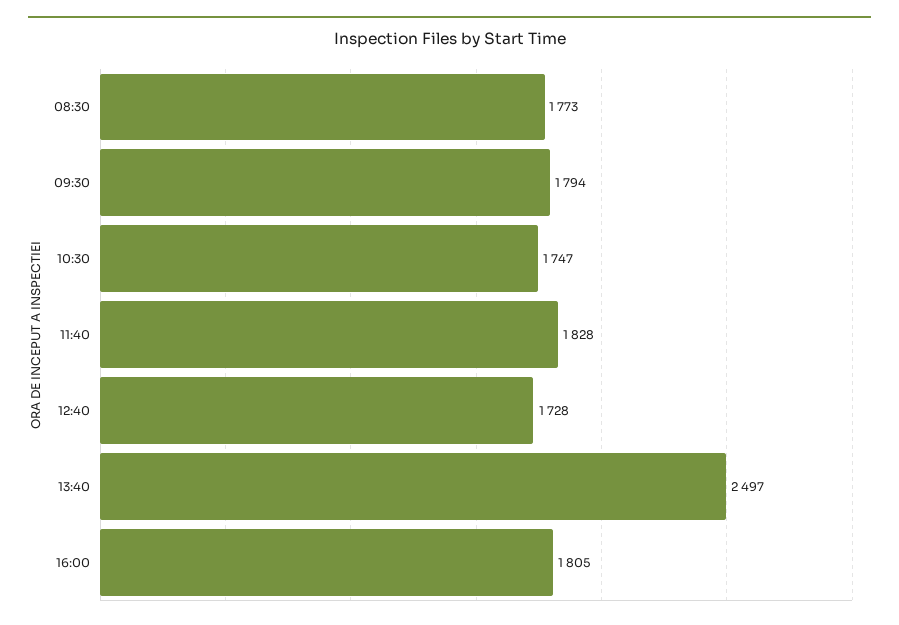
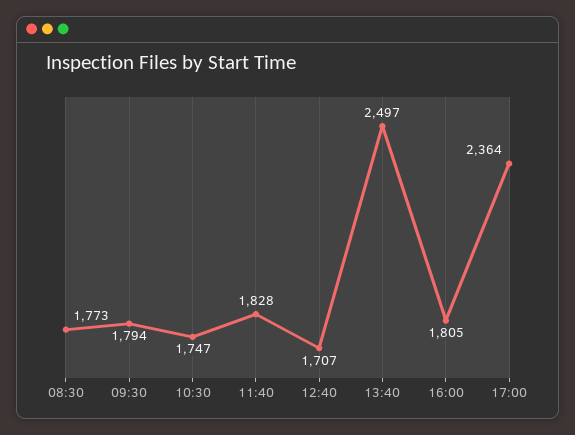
12:40: 1728 -> 1707
17:00: none -> 2364

